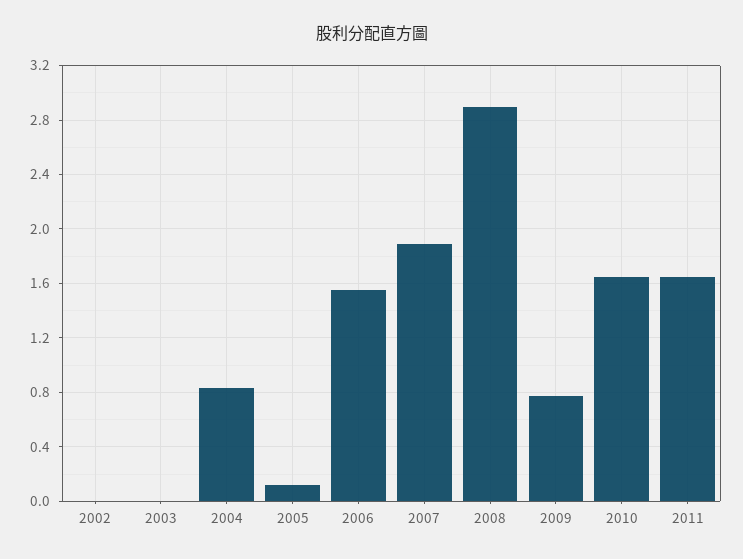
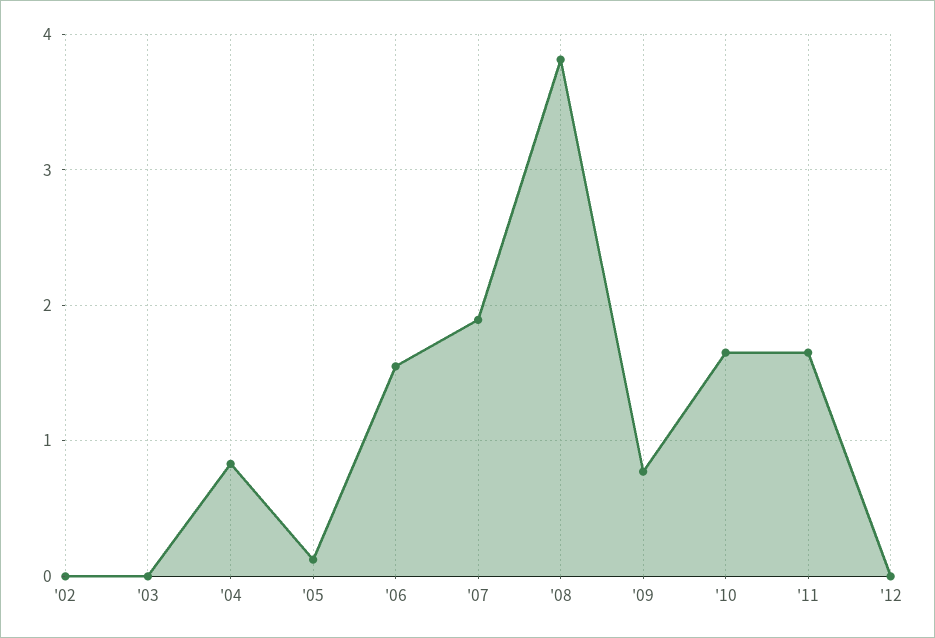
2008: 2.9 -> 3.8
'12: none -> 0

